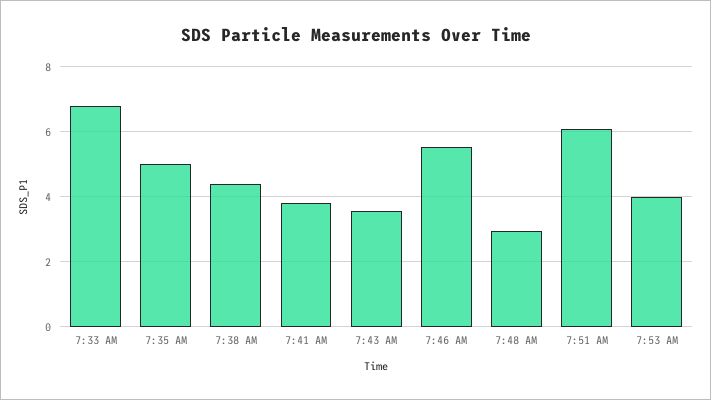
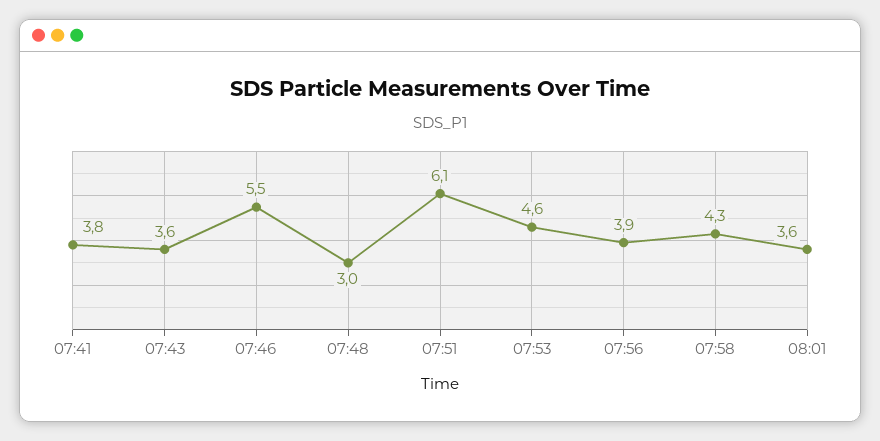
7:33 AM: 6.8 -> none
7:35 AM: 5 -> none
7:38 AM: 4.4 -> none
7:53 AM: 4 -> 4.6
07:56: none -> 3.9
07:58: none -> 4.3
08:01: none -> 3.6

